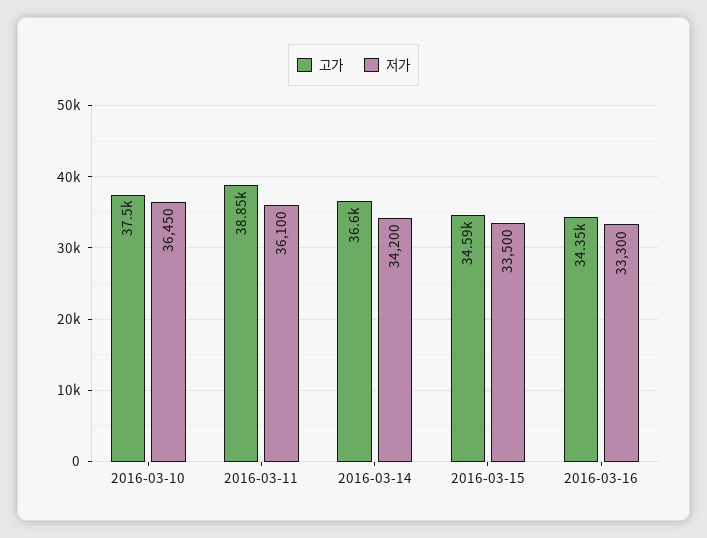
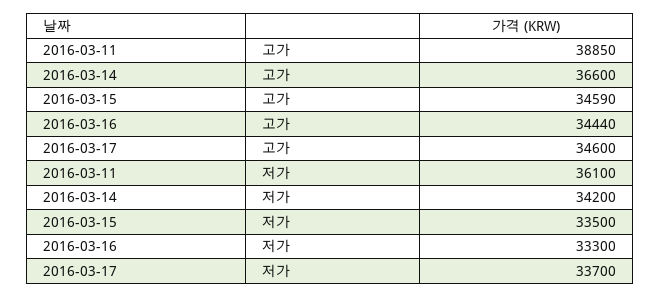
고가, 2016-03-10: 37500 -> none
저가, 2016-03-10: 36450 -> none
고가, 2016-03-16: 34350 -> 34440
고가, 2016-03-17: none -> 34600
저가, 2016-03-17: none -> 33700

